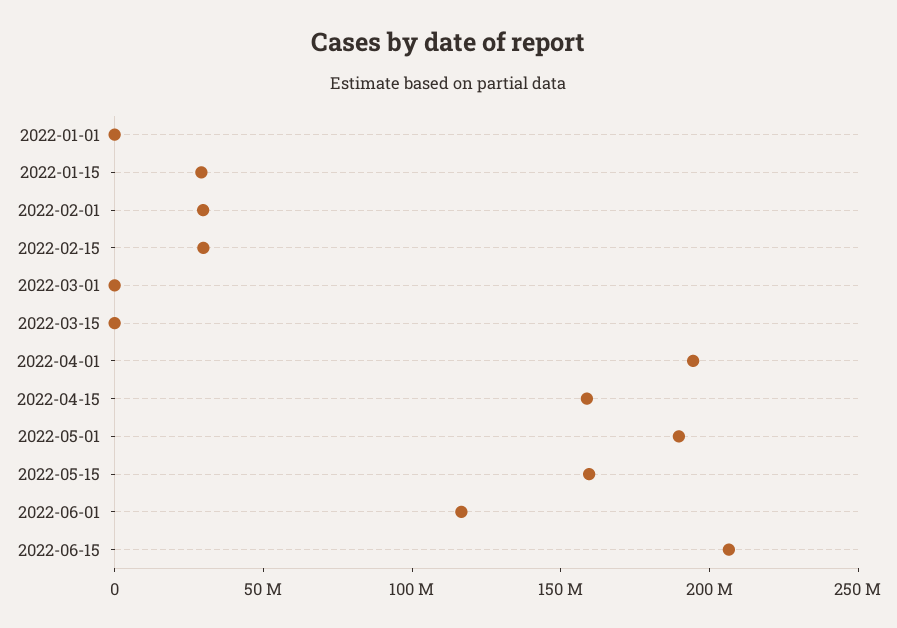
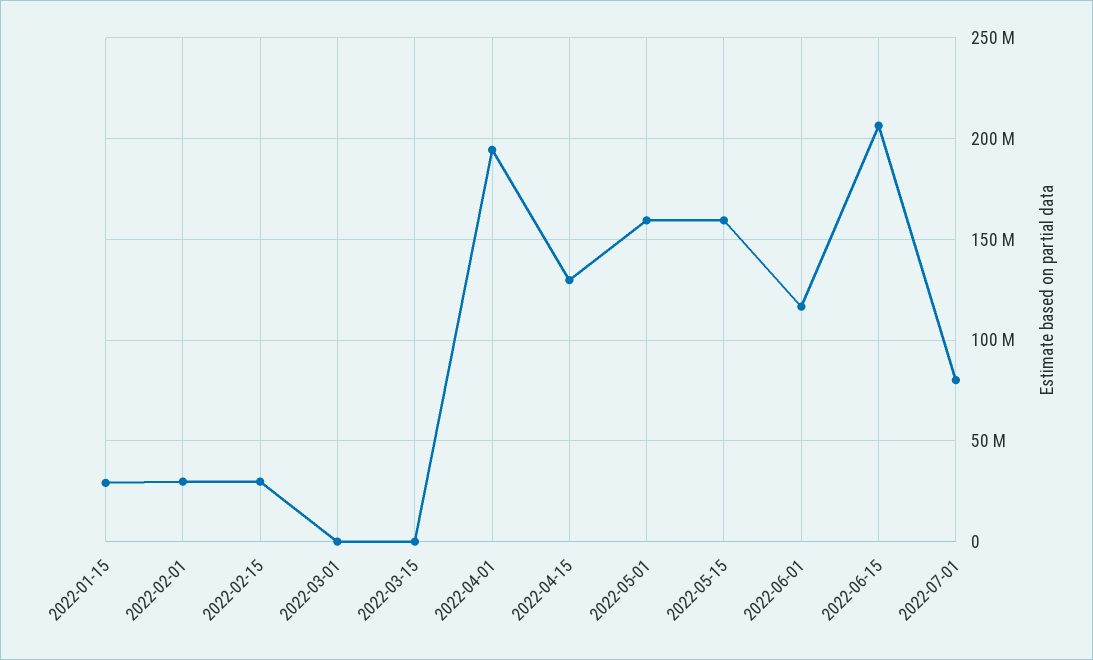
2022-01-01: 0 -> none
2022-04-15: 160000000 -> 130000000
2022-05-01: 190000000 -> 160000000
2022-07-01: none -> 80000000

